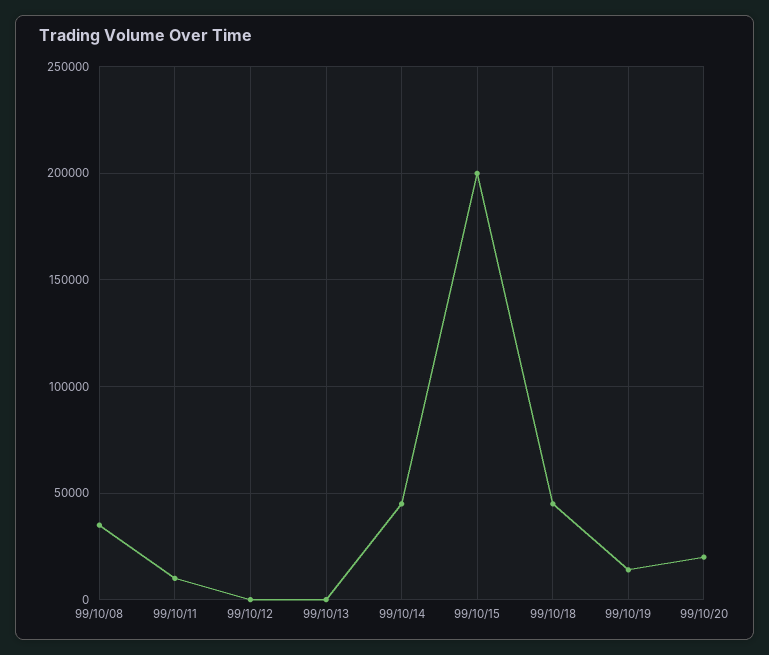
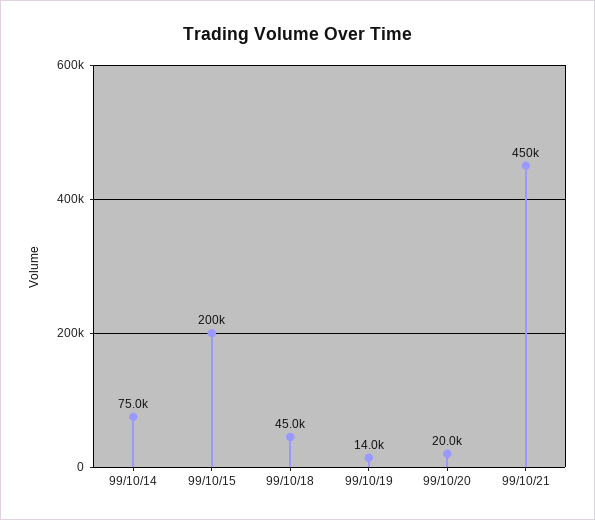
99/10/08: 35000 -> none
99/10/11: 10000 -> none
99/10/12: 0 -> none
99/10/13: 0 -> none
99/10/14: 45000 -> 75000
99/10/21: none -> 450000

